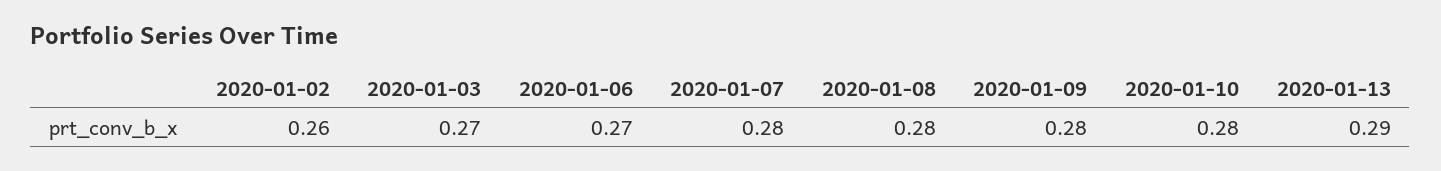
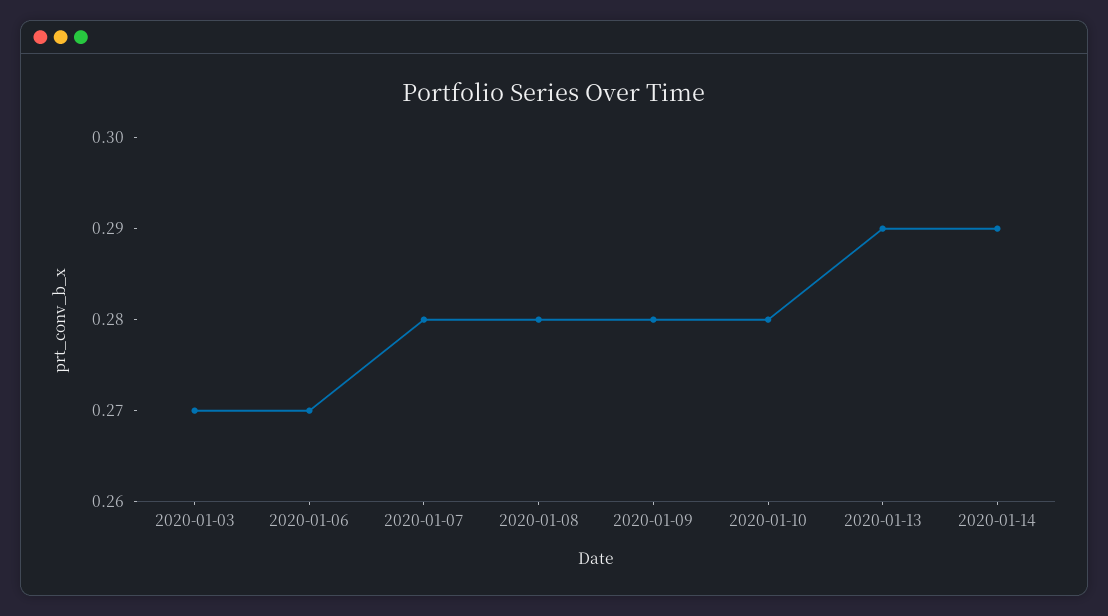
2020-01-02: 0.26 -> none
2020-01-14: none -> 0.29

